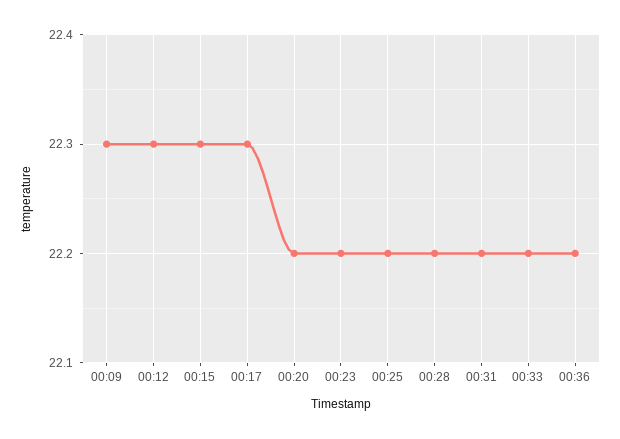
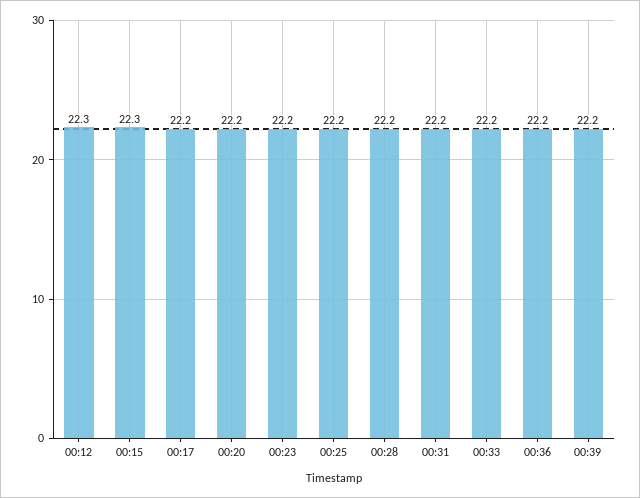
00:09: 22.3 -> none
00:17: 22.3 -> 22.2
00:39: none -> 22.2

